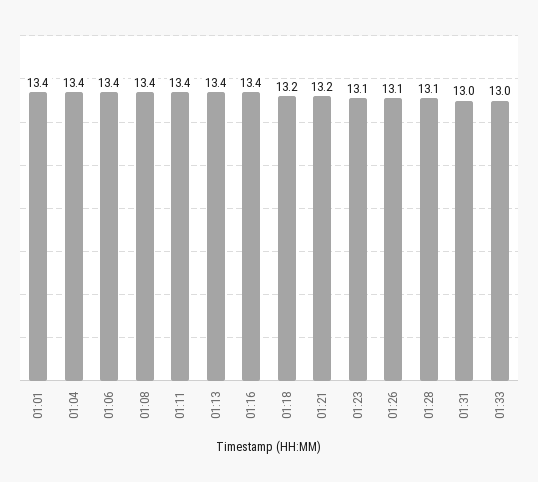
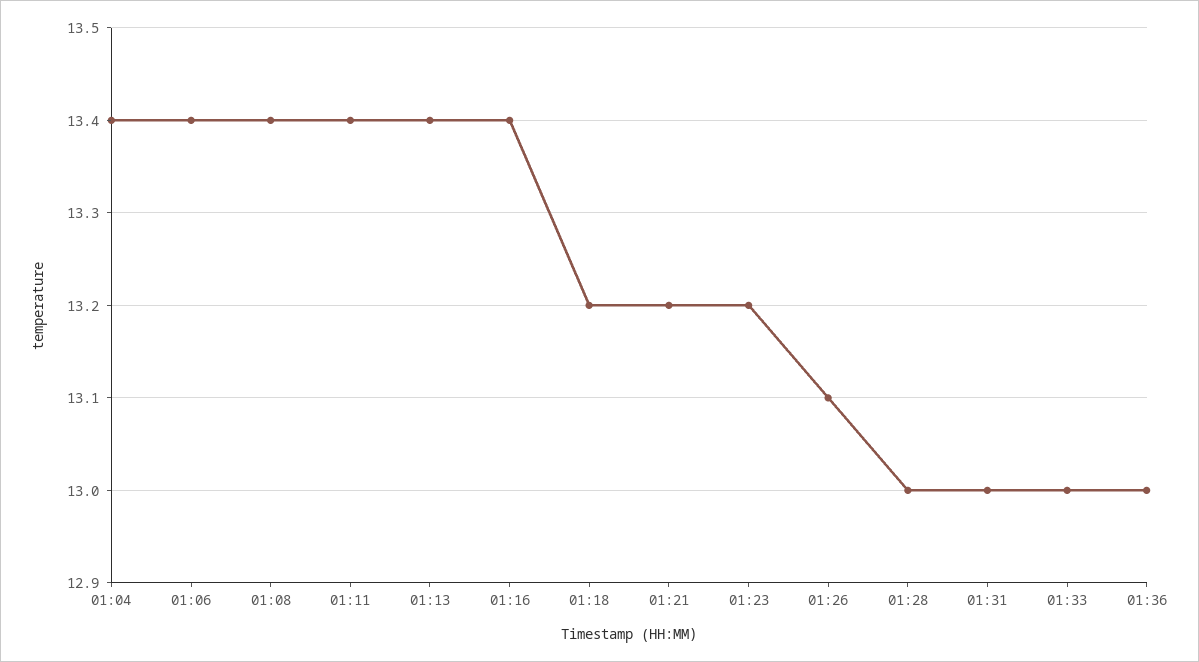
01:01: 13.4 -> none
01:23: 13.1 -> 13.2
01:28: 13.1 -> 13
01:36: none -> 13

